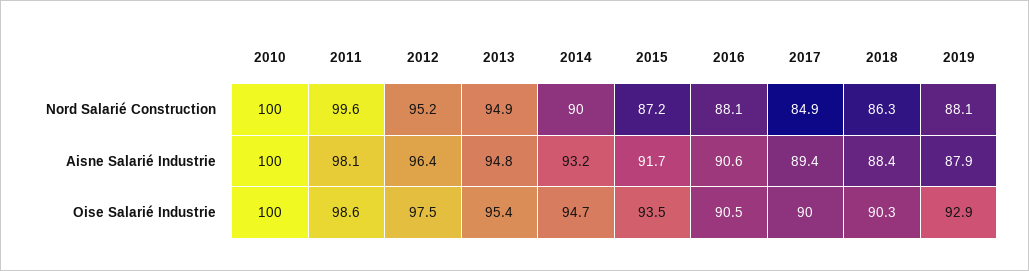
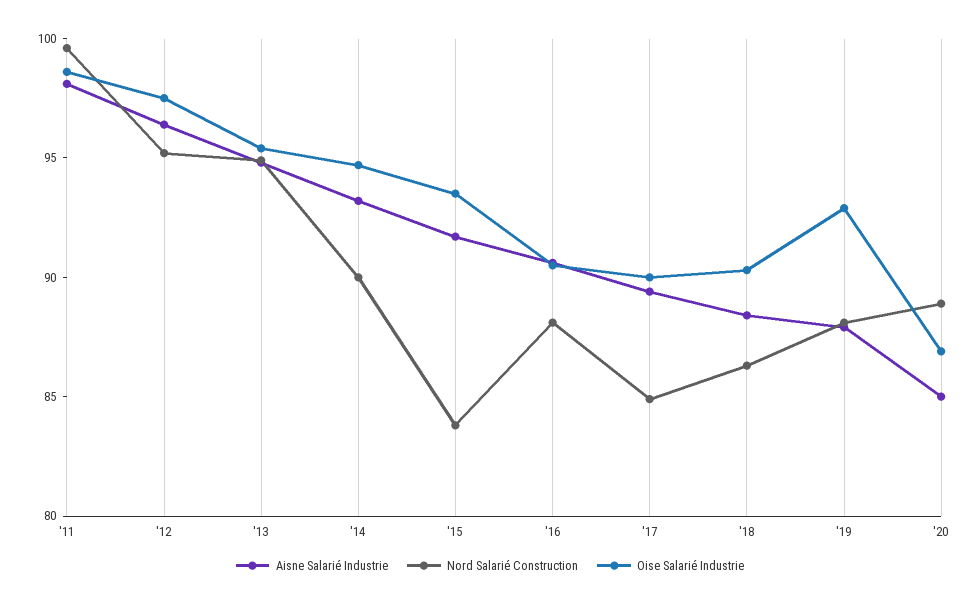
Nord Salarié Construction, 2010: 100 -> none
Nord Salarié Construction, 2015: 87.2 -> 84
Aisne Salarié Industrie, 2010: 100 -> none
Oise Salarié Industrie, 2010: 100 -> none
Aisne Salarié Industrie, '20: none -> 85
Nord Salarié Construction, '20: none -> 89
Oise Salarié Industrie, '20: none -> 87

